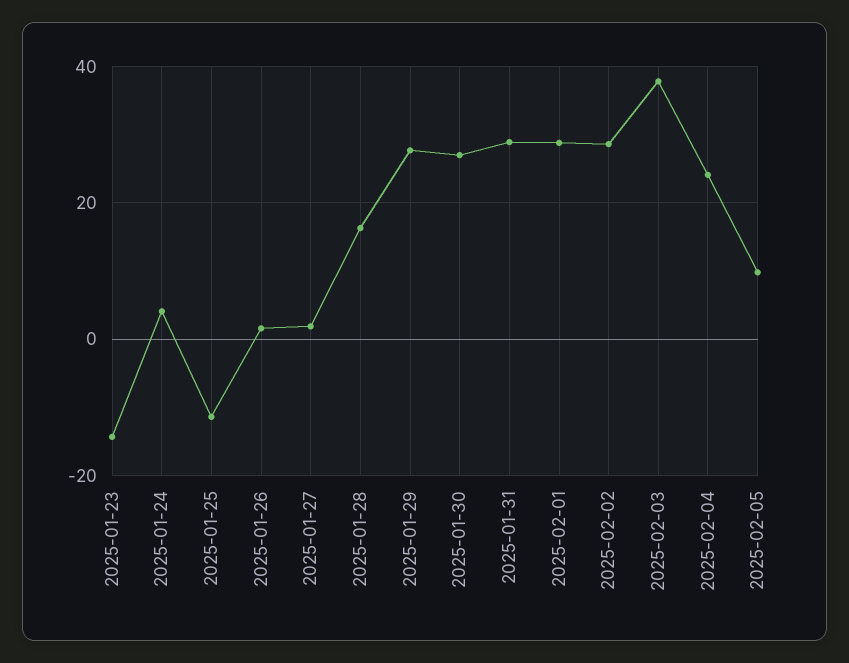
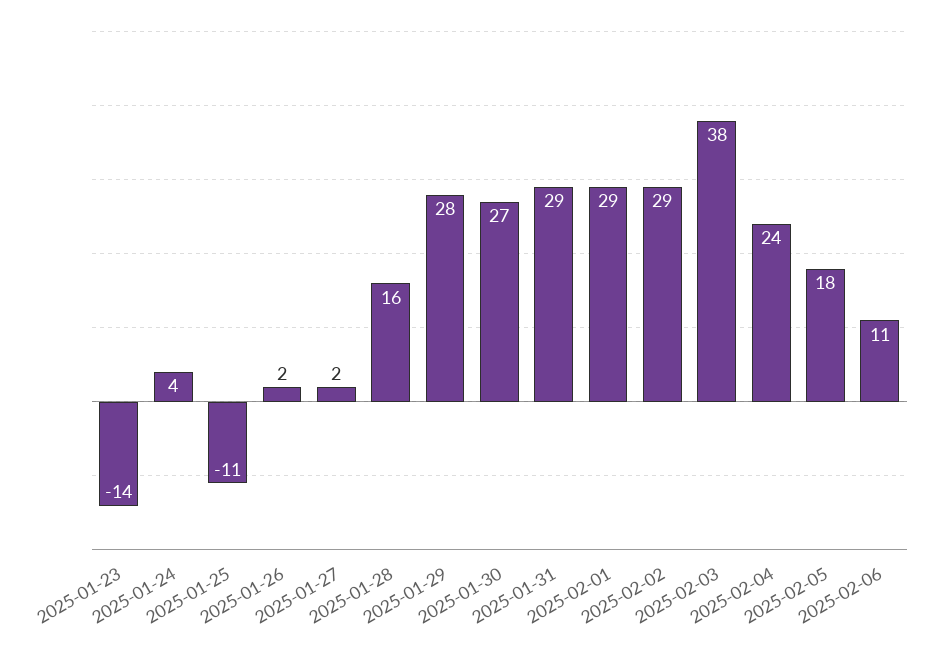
2025-02-05: 10 -> 18
2025-02-06: none -> 11

